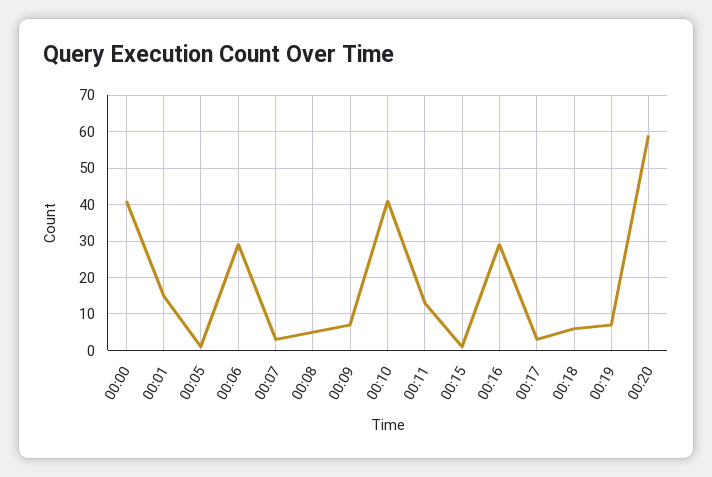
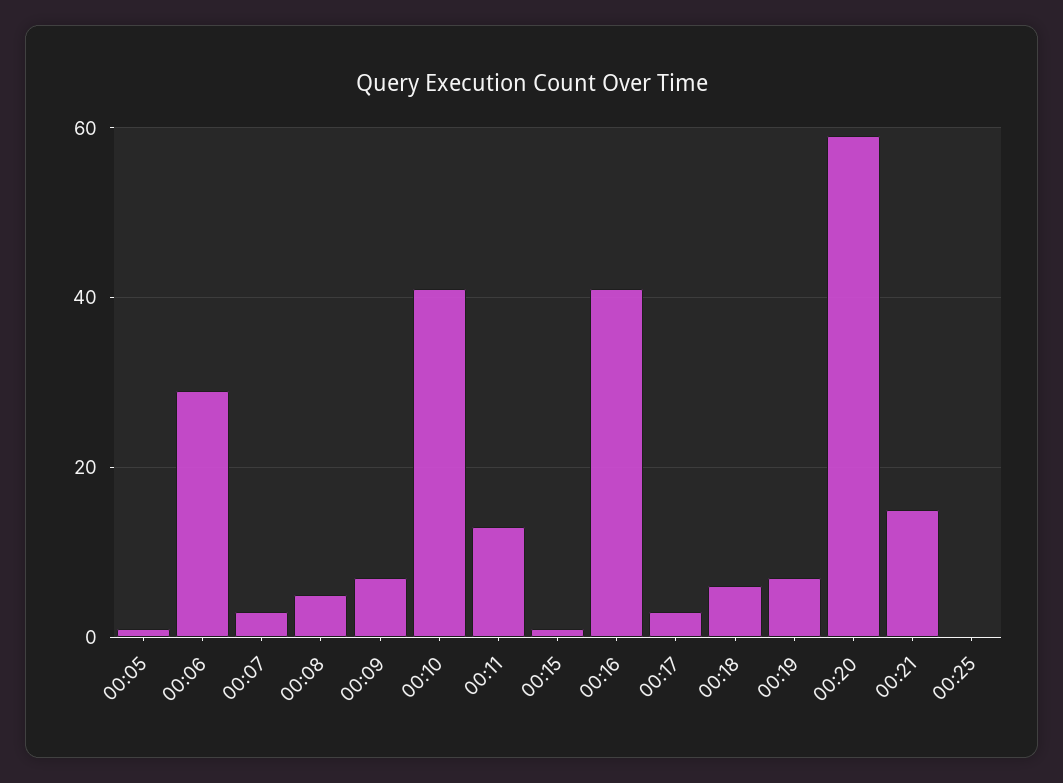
00:00: 40 -> none
00:01: 15 -> none
00:16: 30 -> 40
00:21: none -> 15
00:25: none -> 0

